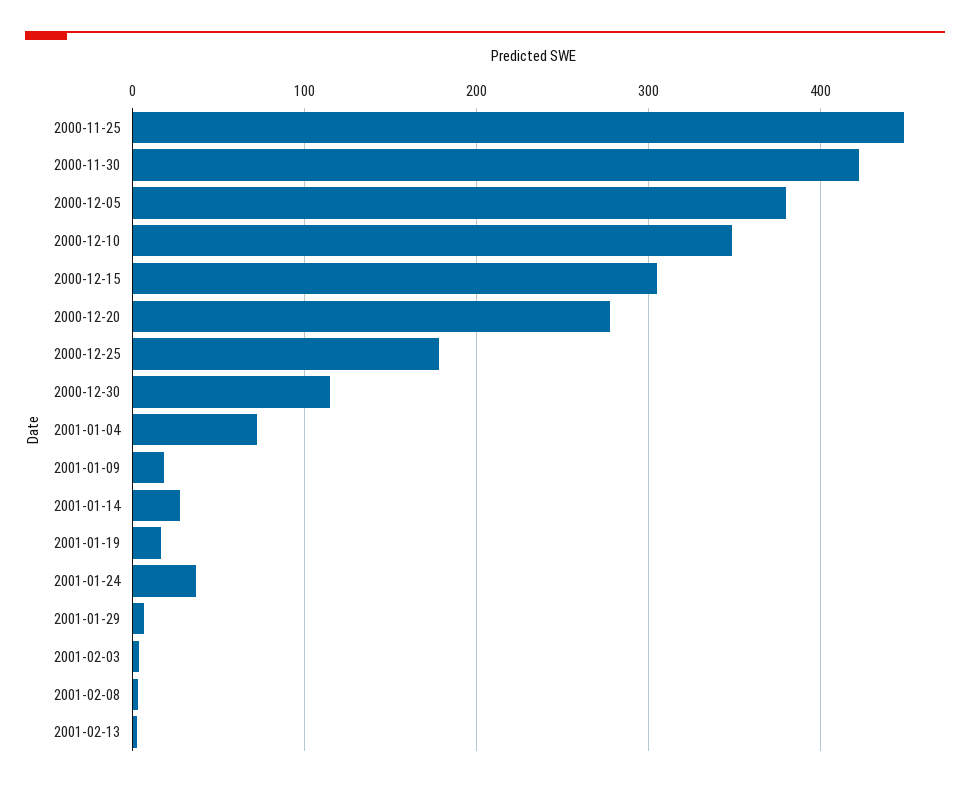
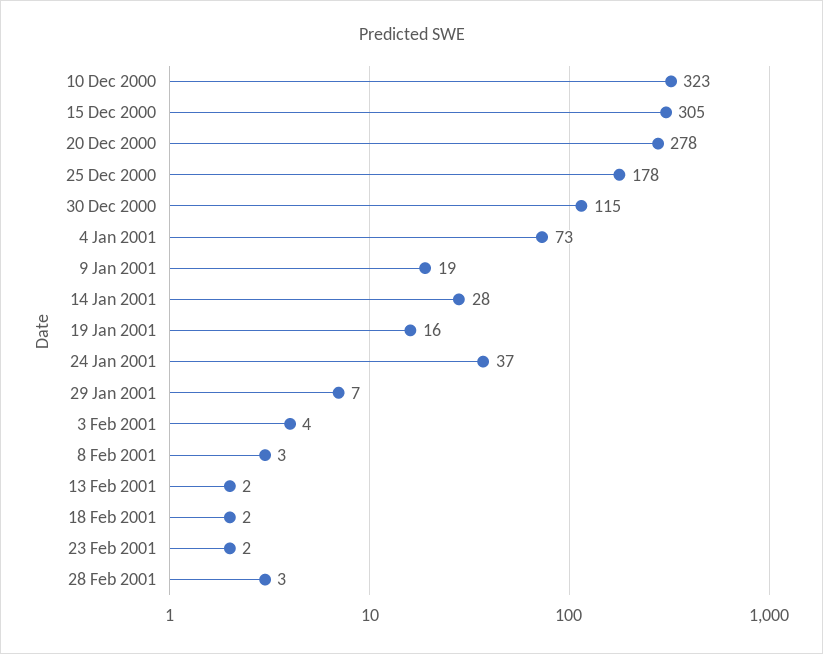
2000-11-25: 450 -> none
2000-11-30: 420 -> none
2000-12-05: 380 -> none
2000-12-10: 350 -> 323
18 Feb 2001: none -> 2
23 Feb 2001: none -> 2
28 Feb 2001: none -> 3

